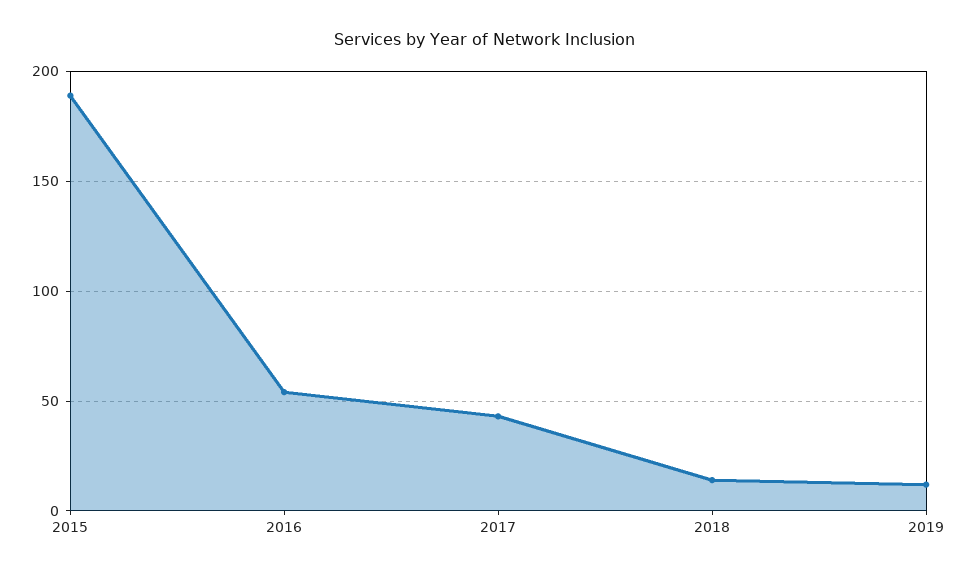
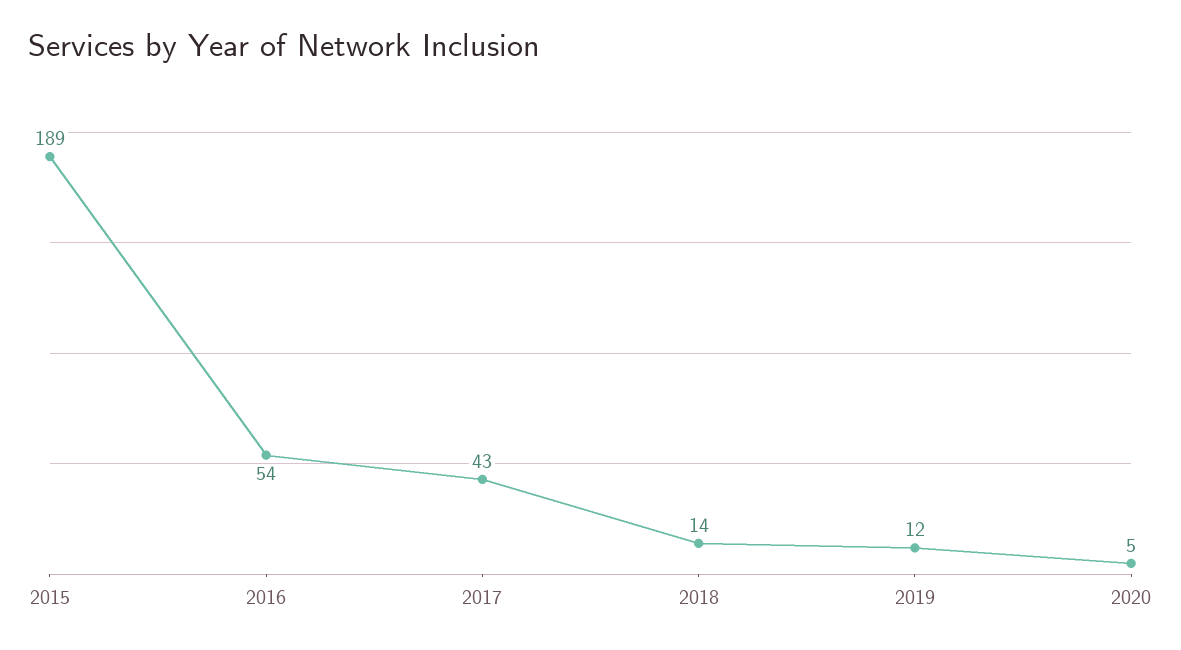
2020: none -> 5

